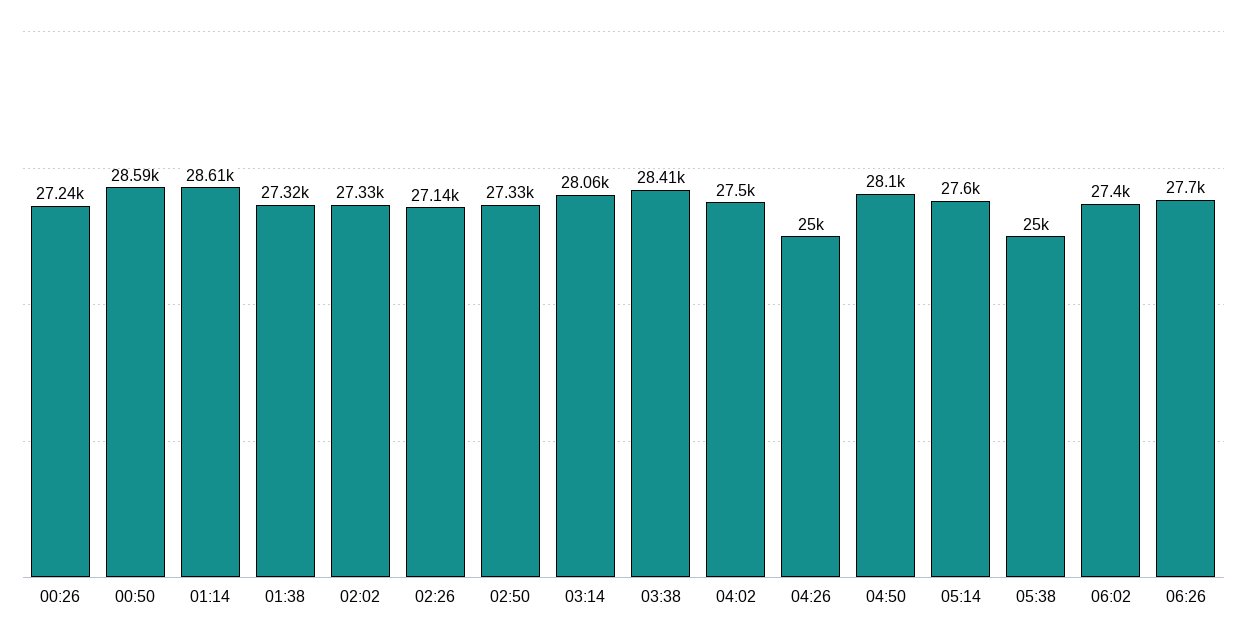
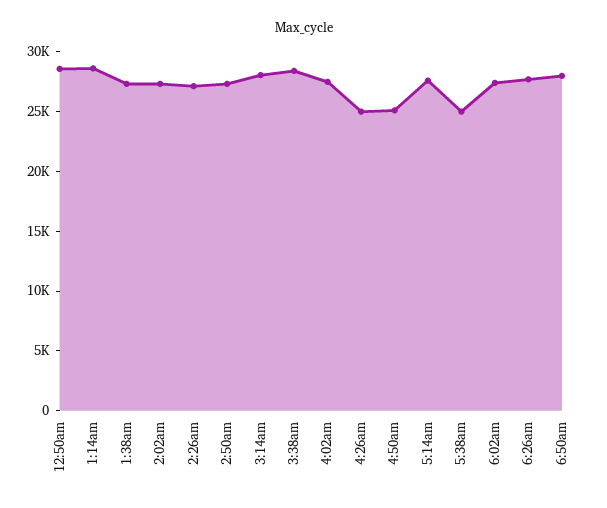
00:26: 27240 -> none
04:50: 28100 -> 25000
6:50am: none -> 28000

